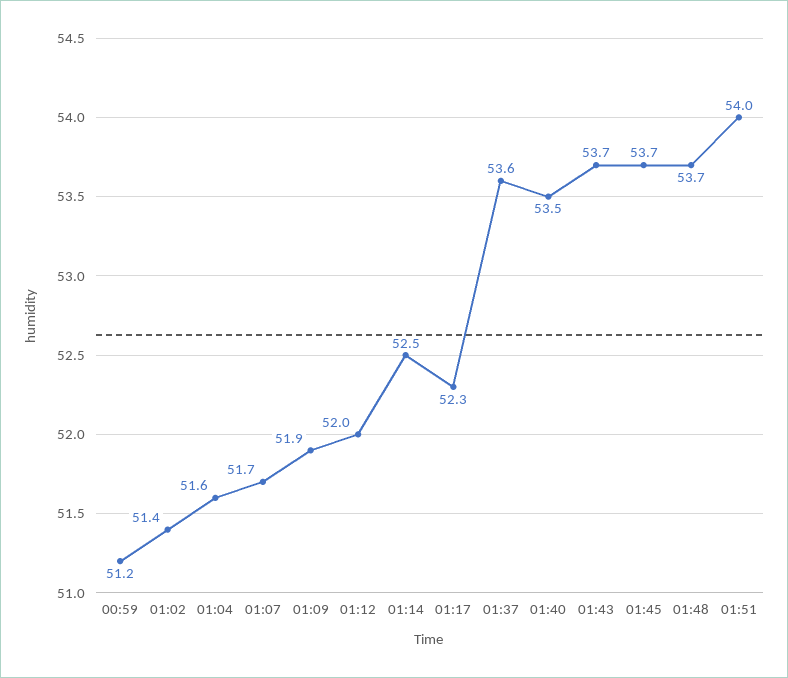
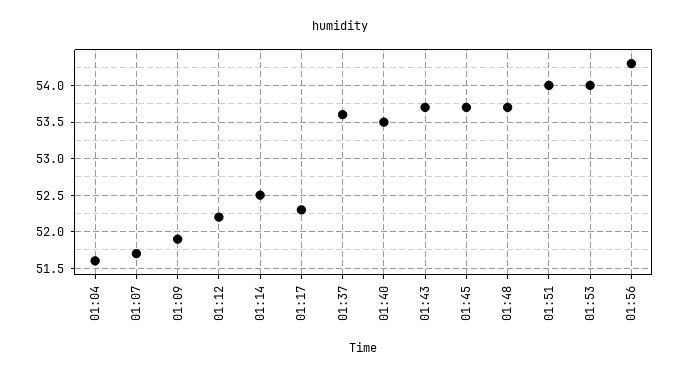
00:59: 51.2 -> none
01:02: 51.4 -> none
01:12: 52 -> 52.2
01:53: none -> 54
01:56: none -> 54.3

